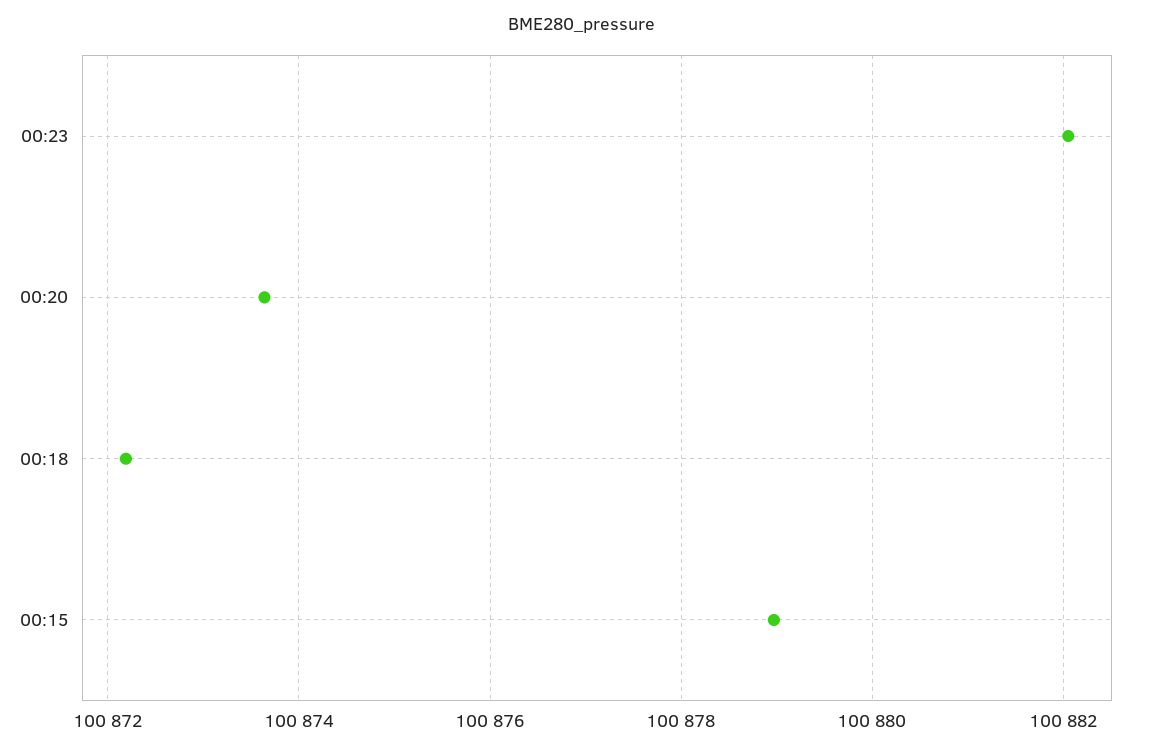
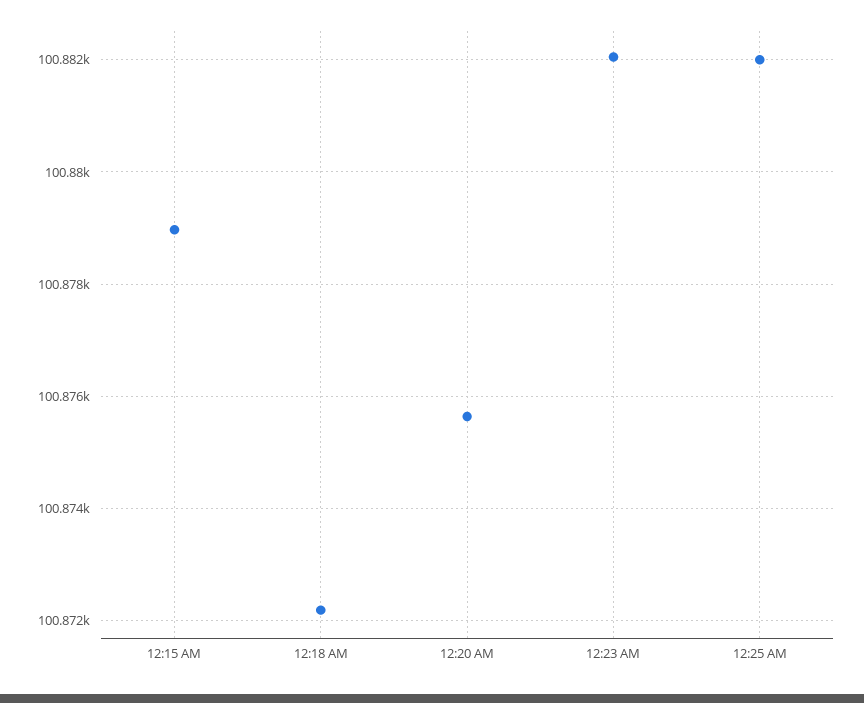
00:20: 100873.6 -> 100875.6
12:25 AM: none -> 100882

